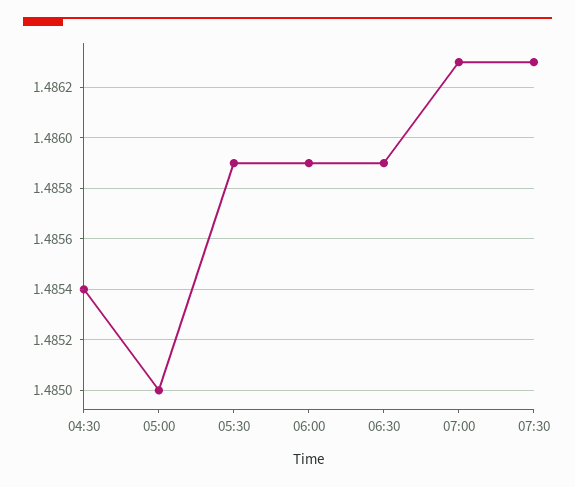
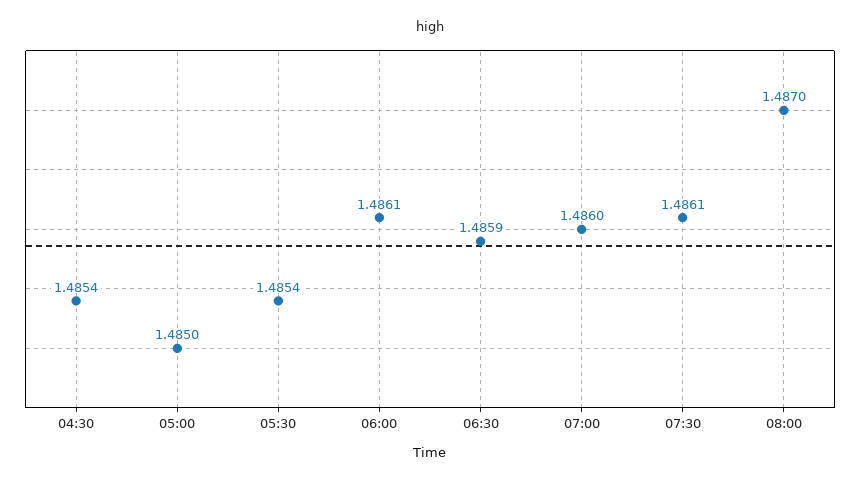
05:30: 1.4859 -> 1.4854
06:00: 1.4859 -> 1.4861
07:00: 1.4863 -> 1.486
07:30: 1.4863 -> 1.4861
08:00: none -> 1.487

